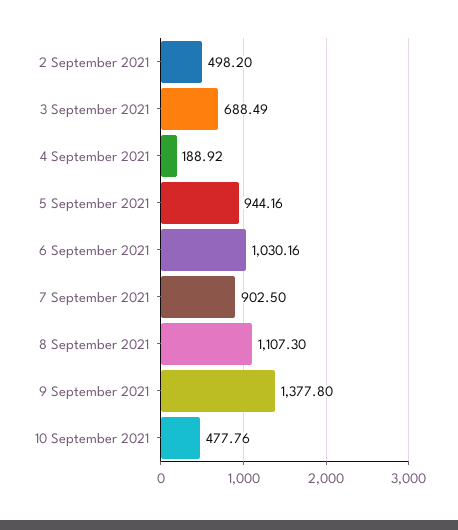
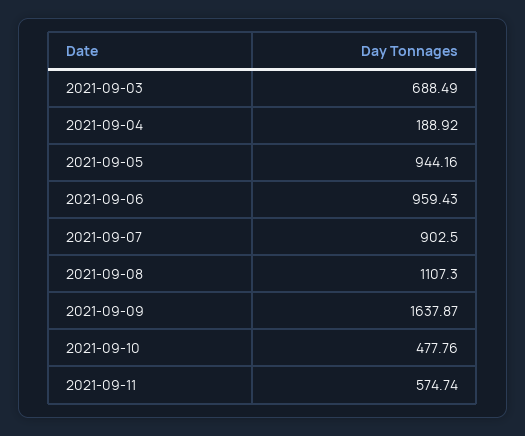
2 September 2021: 498.2 -> none
6 September 2021: 1030.16 -> 959.43
9 September 2021: 1377.8 -> 1637.87
2021-09-11: none -> 574.74

